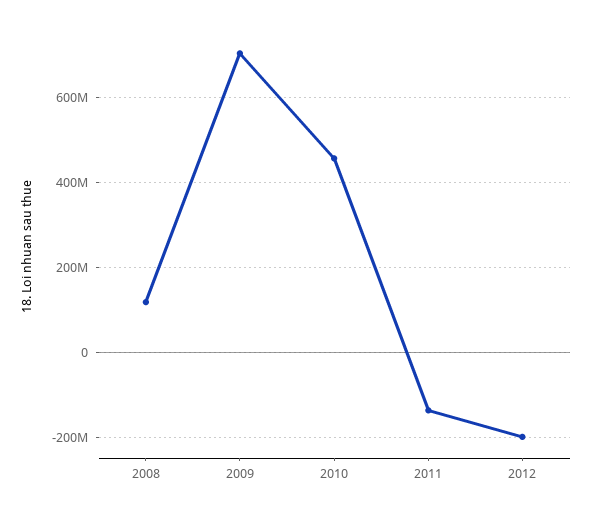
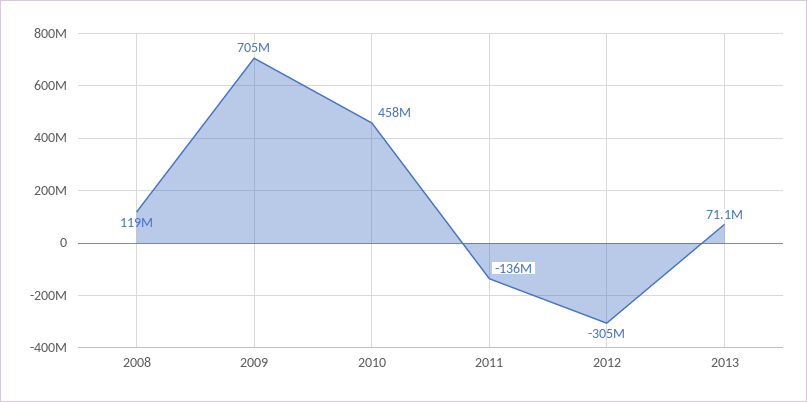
2012: -200000000 -> -305000000
2013: none -> 71100000

